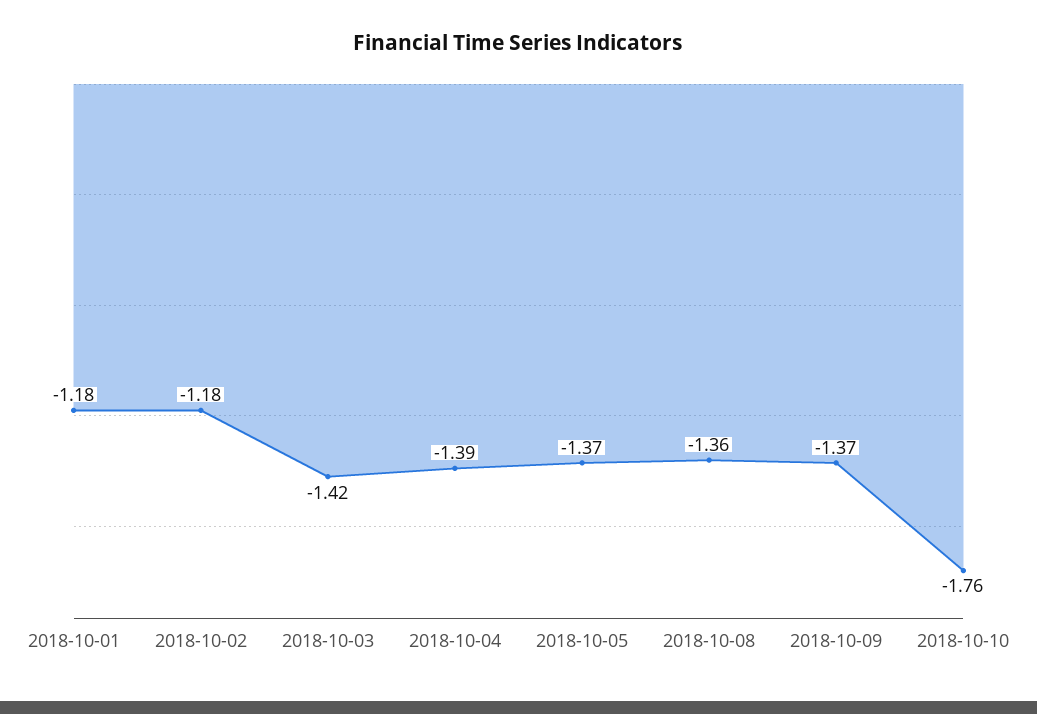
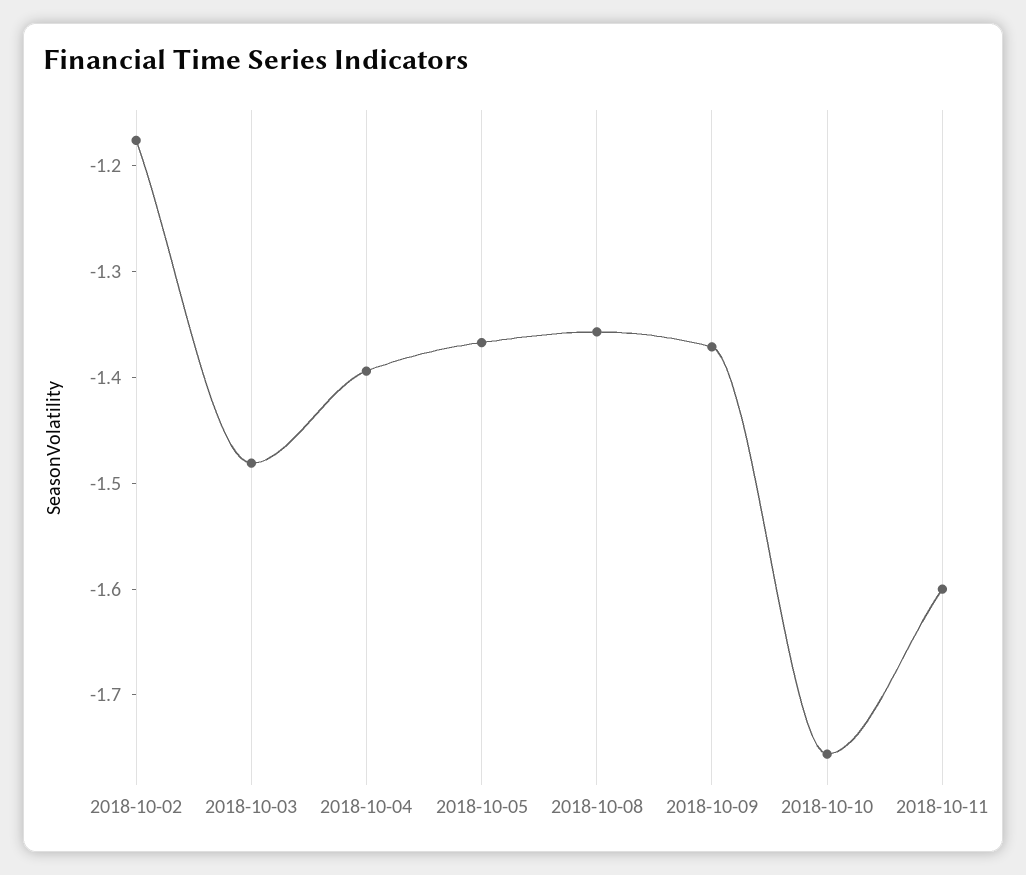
2018-10-01: -1.18 -> none
2018-10-03: -1.42 -> -1.48
2018-10-11: none -> -1.6

